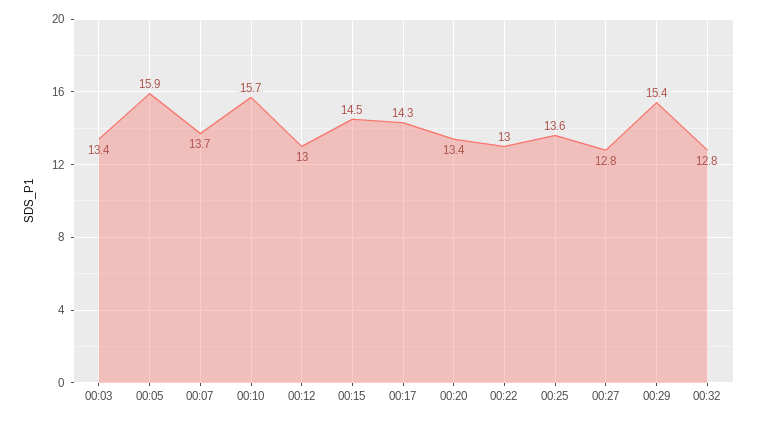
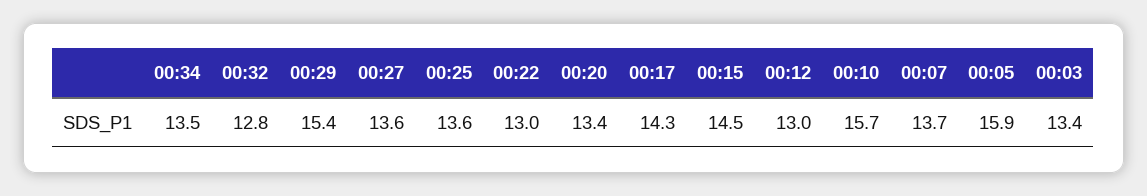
00:27: 12.8 -> 13.6
00:34: none -> 13.5

